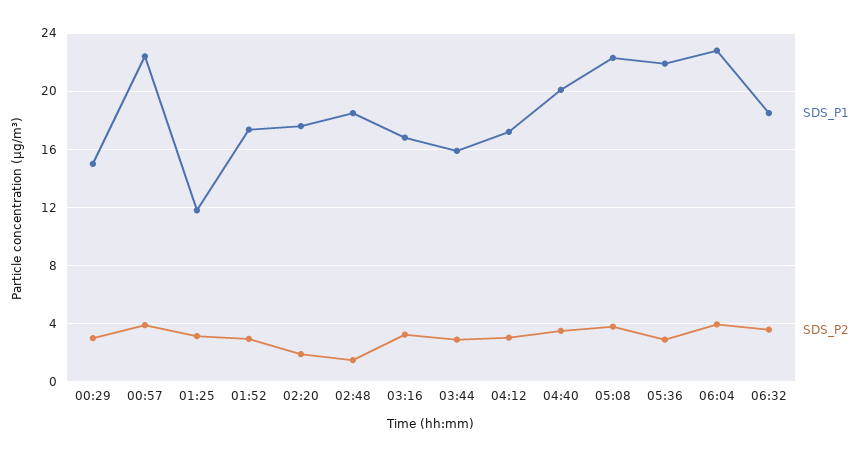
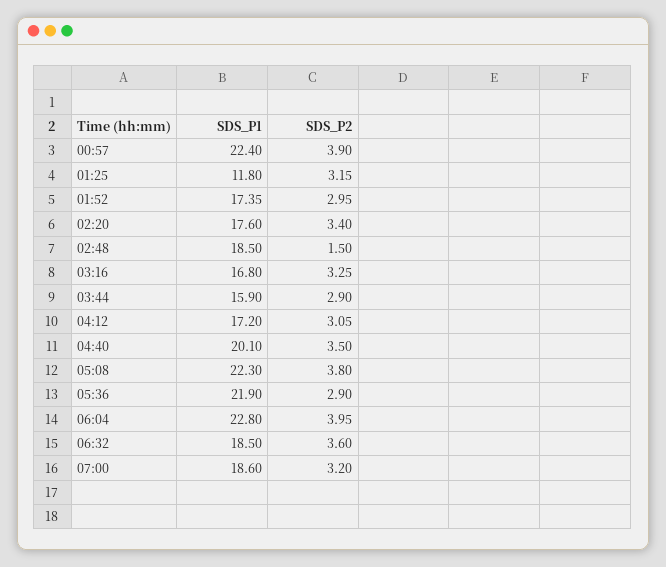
SDS_P1, 00:29: 15 -> none
SDS_P2, 00:29: 3 -> none
SDS_P2, 02:20: 2 -> 3.4
SDS_P1, 07:00: none -> 18.6
SDS_P2, 07:00: none -> 3.2

